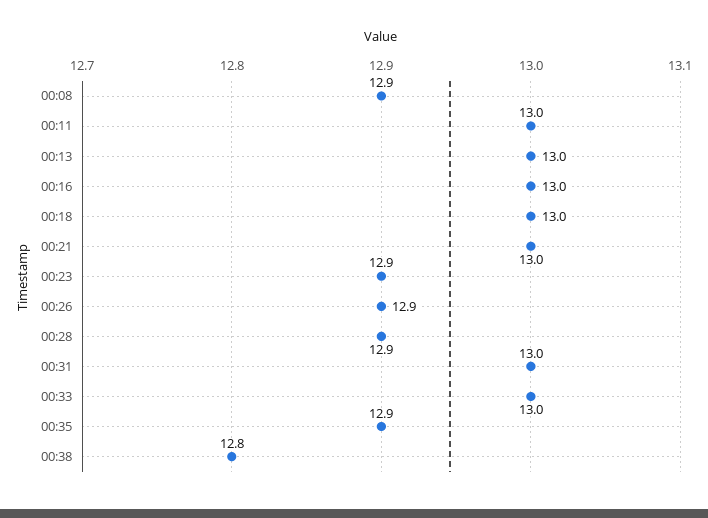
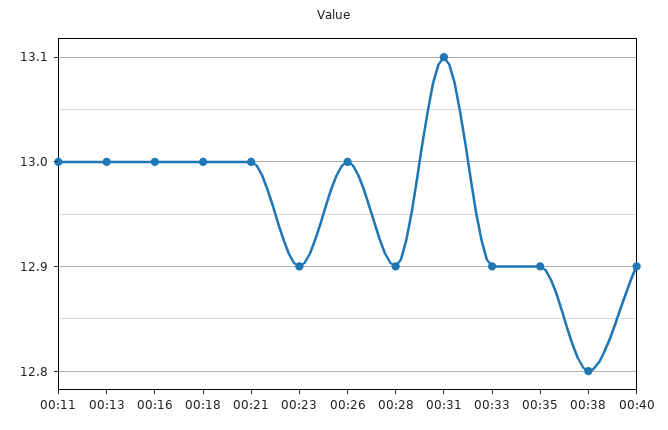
00:08: 12.9 -> none
00:26: 12.9 -> 13
00:31: 13 -> 13.1
00:33: 13 -> 12.9
00:40: none -> 12.9

